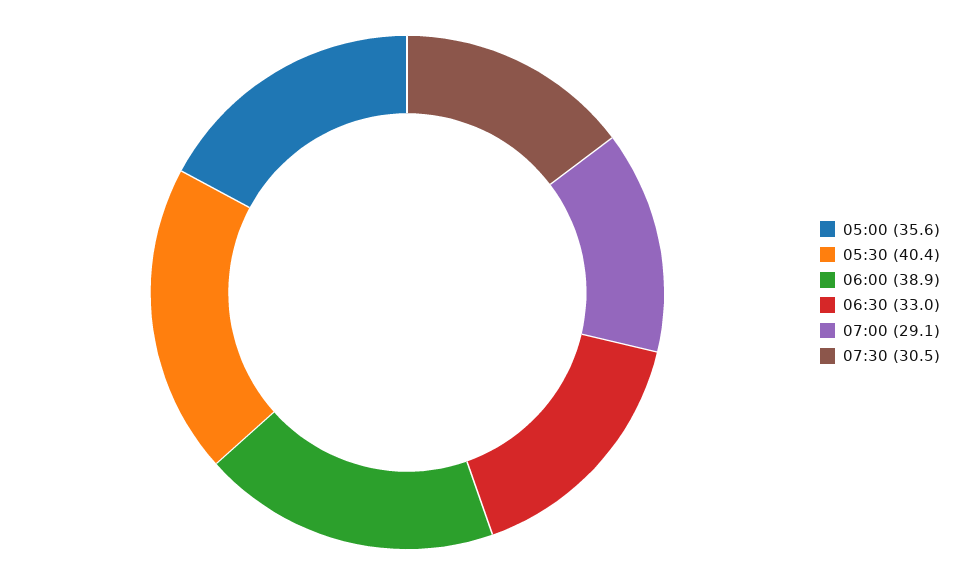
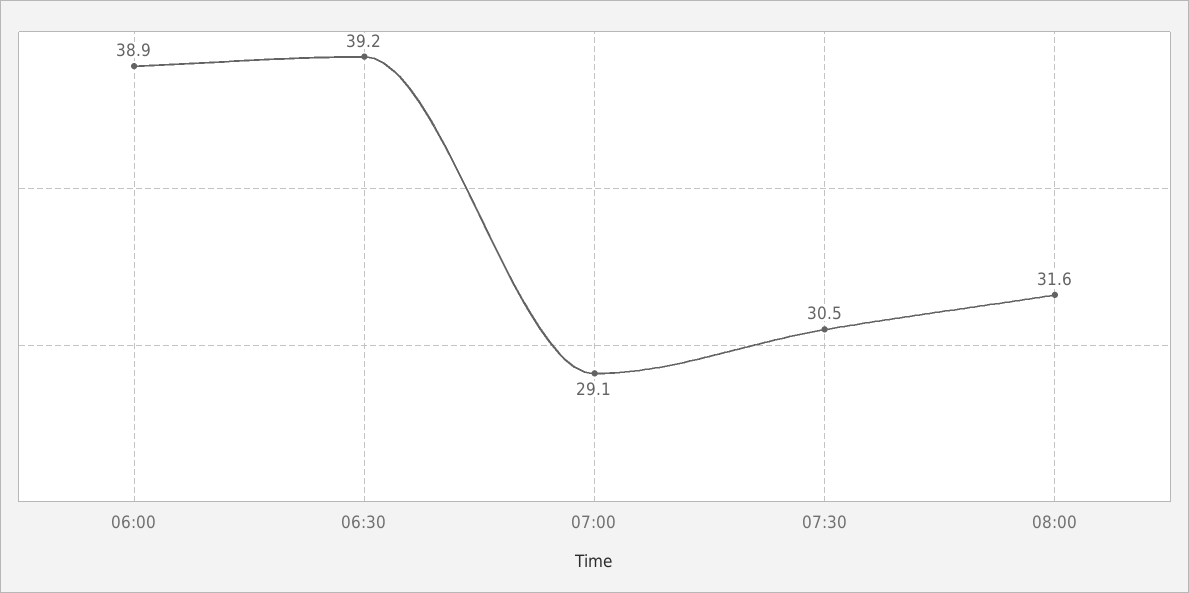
05:00: 35.6 -> none
05:30: 40.4 -> none
06:30: 33 -> 39.2
08:00: none -> 31.6

